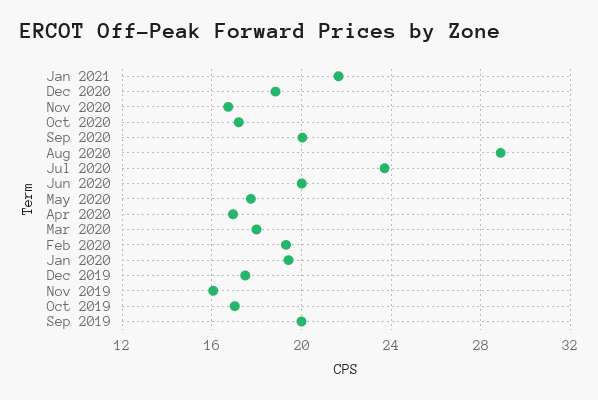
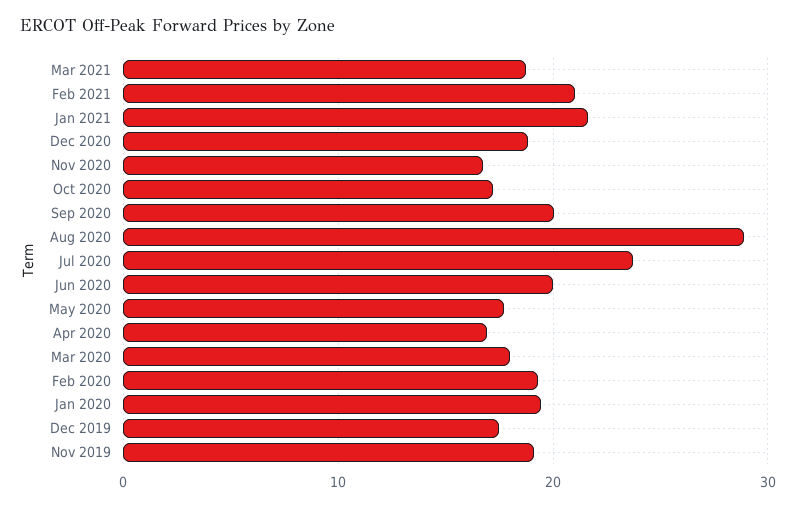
Nov 2019: 16 -> 19
Oct 2019: 17 -> none
Sep 2019: 20 -> none
Mar 2021: none -> 19
Feb 2021: none -> 21

